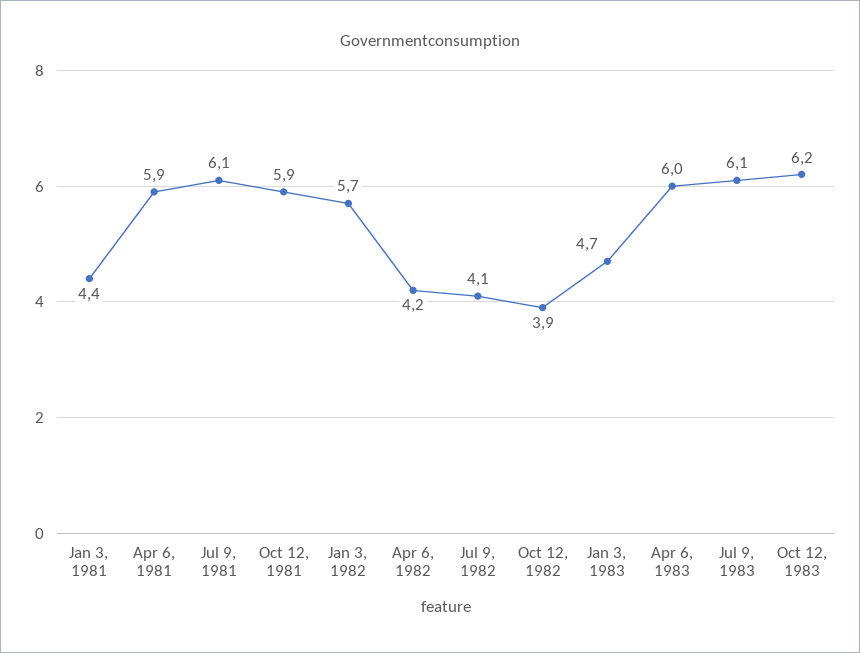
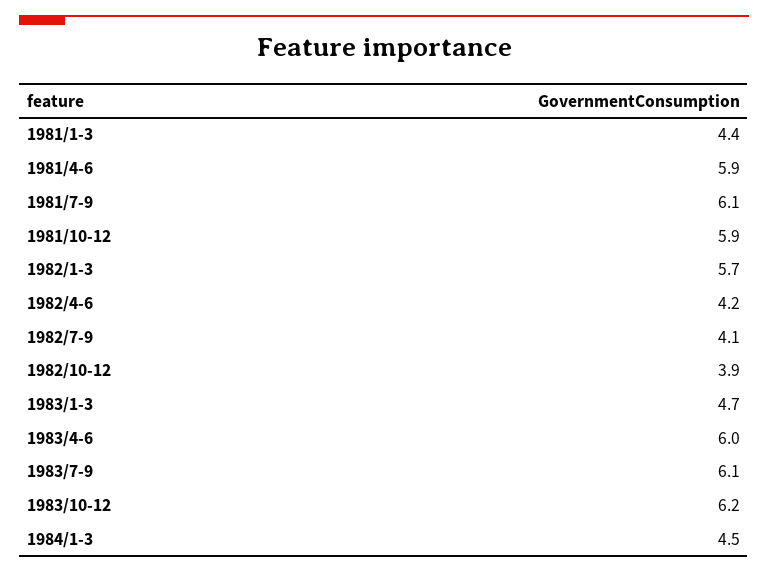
1984/1-3: none -> 4.5

